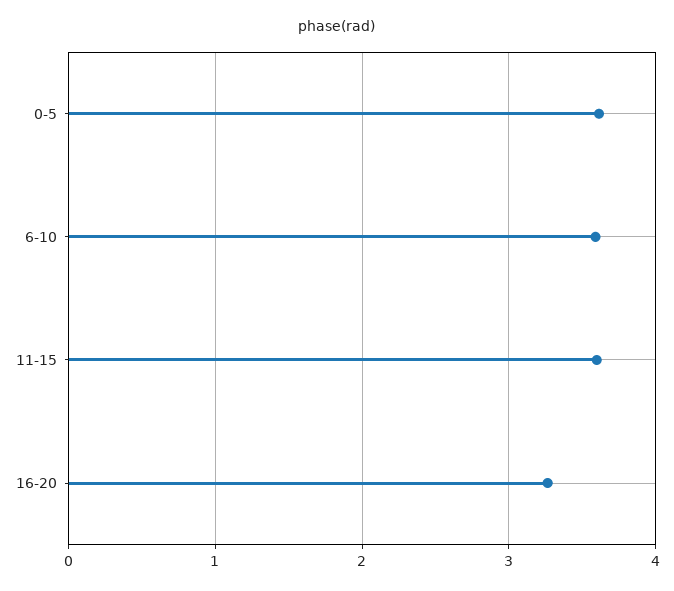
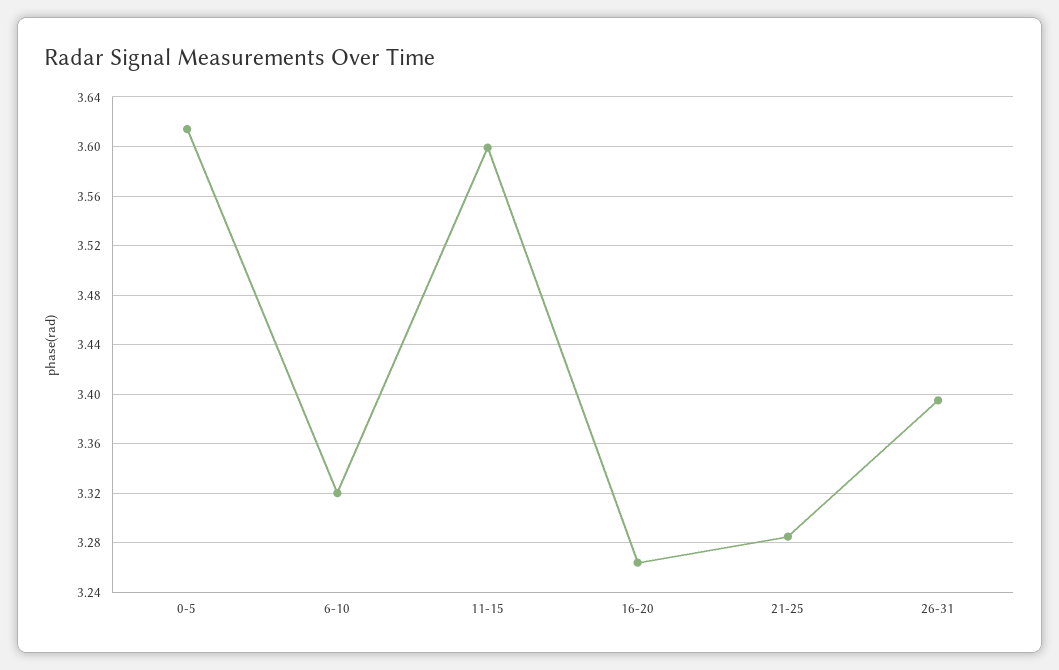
6-10: 3.6 -> 3.32
21-25: none -> 3.285
26-31: none -> 3.395

